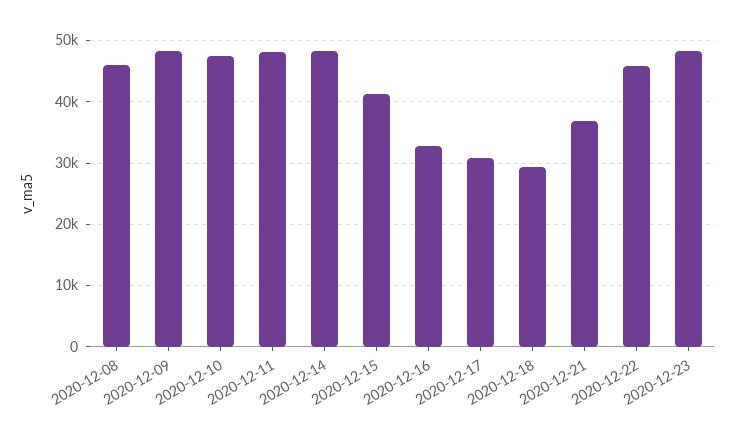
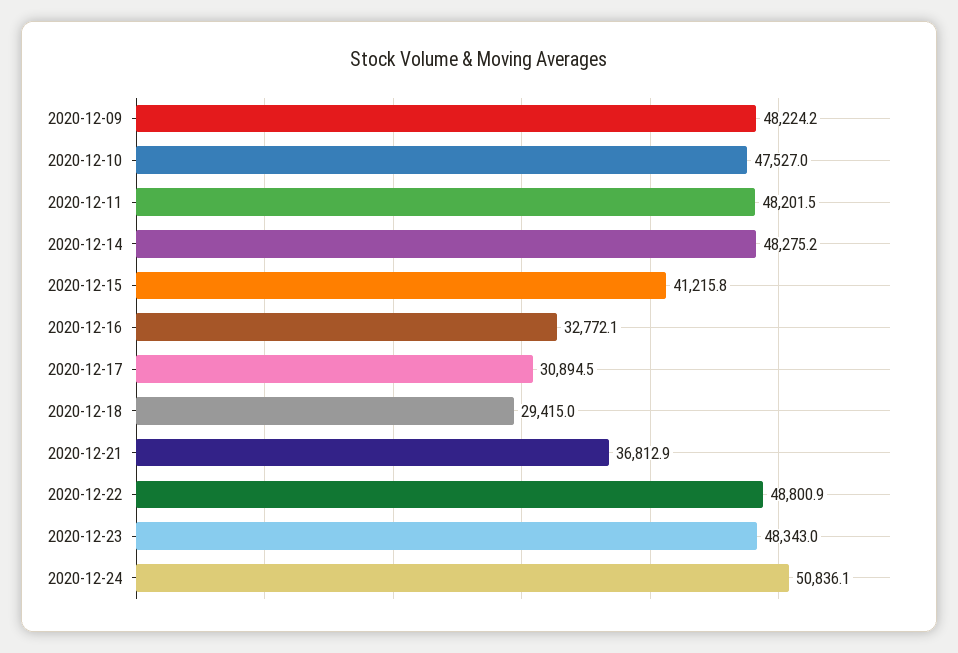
2020-12-08: 46000 -> none
2020-12-22: 46000 -> 48800.9
2020-12-24: none -> 50836.1

